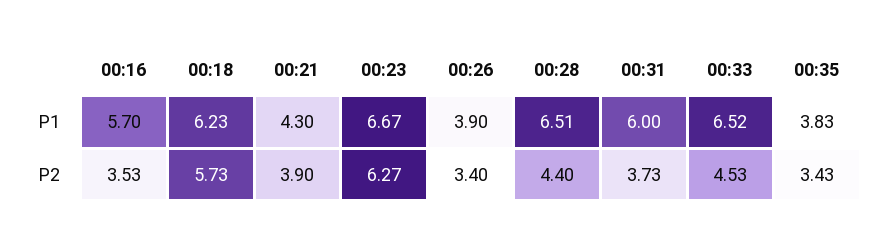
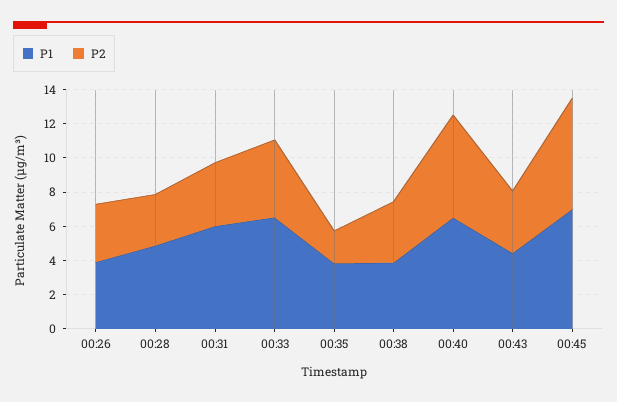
P1, 00:16: 5.7 -> none
P1, 00:18: 6.23 -> none
P1, 00:21: 4.3 -> none
P1, 00:23: 6.67 -> none
P1, 00:28: 6.51 -> 5
P2, 00:16: 3.53 -> none
P2, 00:18: 5.73 -> none
P2, 00:21: 3.9 -> none
P2, 00:23: 6.27 -> none
P2, 00:28: 4.4 -> 3
P2, 00:35: 3.43 -> 2
P1, 00:38: none -> 4
P2, 00:38: none -> 3.5
P1, 00:40: none -> 6.5
P2, 00:40: none -> 6
P1, 00:43: none -> 4.5
P2, 00:43: none -> 3.5
P1, 00:45: none -> 7
P2, 00:45: none -> 6.5

